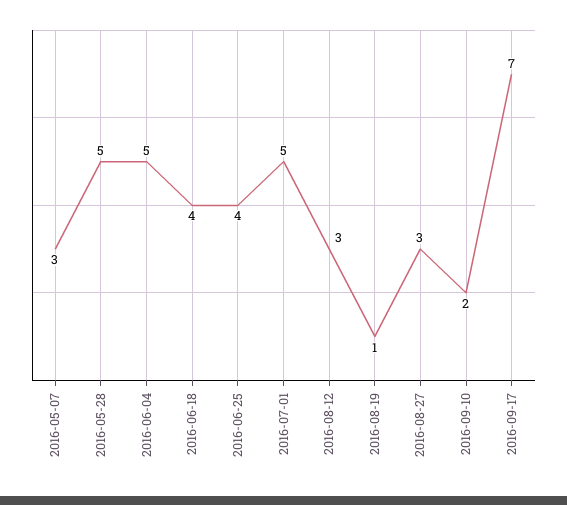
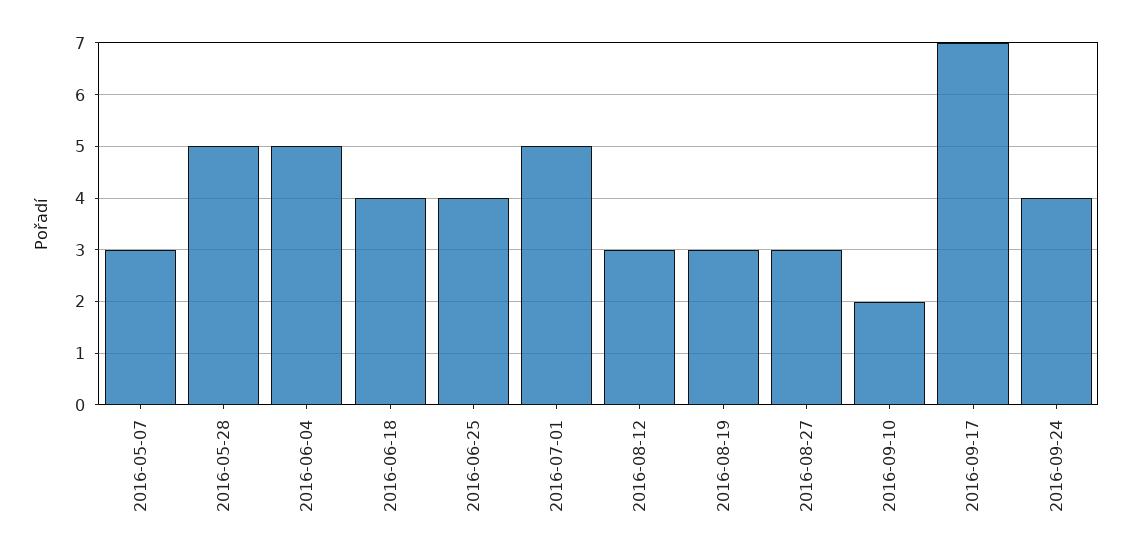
2016-08-19: 1 -> 3
2016-09-24: none -> 4

